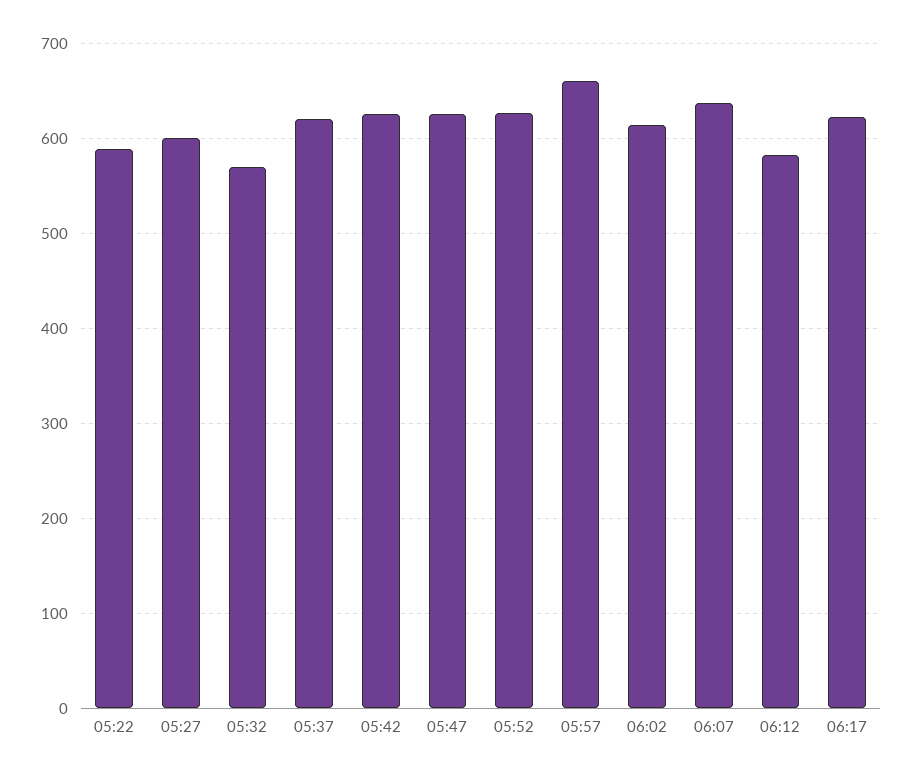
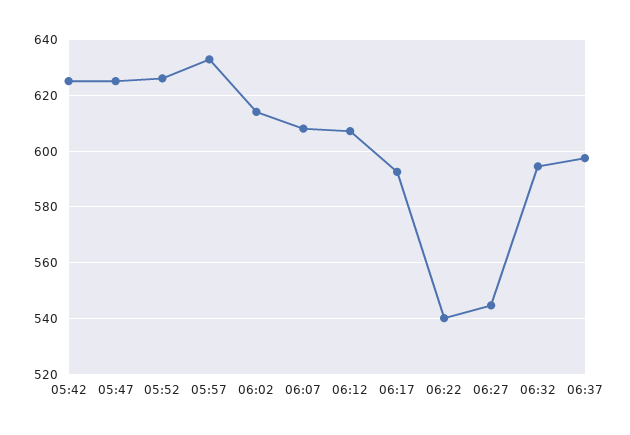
05:22: 590 -> none
05:27: 600 -> none
05:32: 570 -> none
05:37: 620 -> none
05:57: 660 -> 632.5
06:07: 640 -> 607.5
06:12: 580 -> 607.5
06:17: 620 -> 592.5
06:22: none -> 540
06:27: none -> 545
06:32: none -> 595
06:37: none -> 597.5

